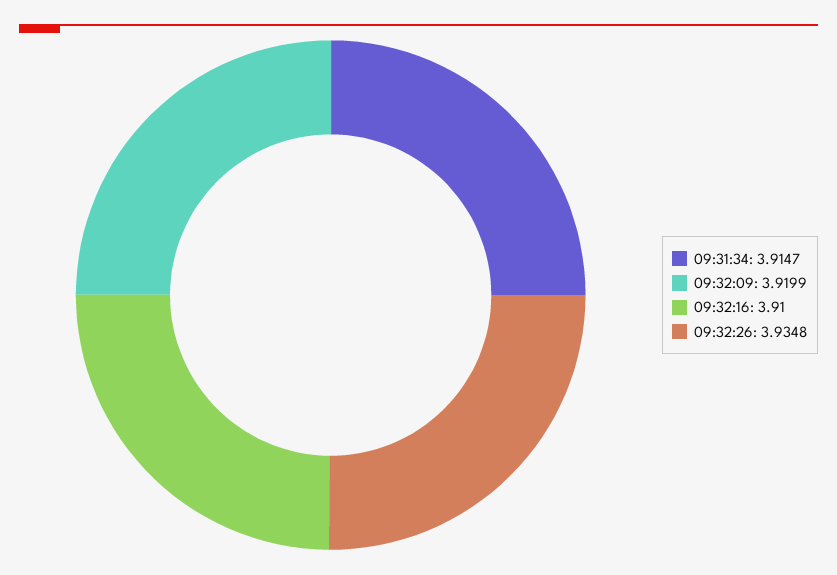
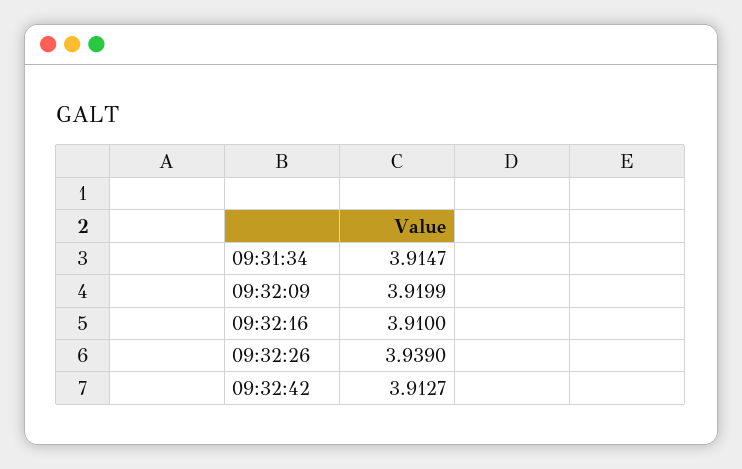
09:32:26: 3.9348 -> 3.939
09:32:42: none -> 3.9127

